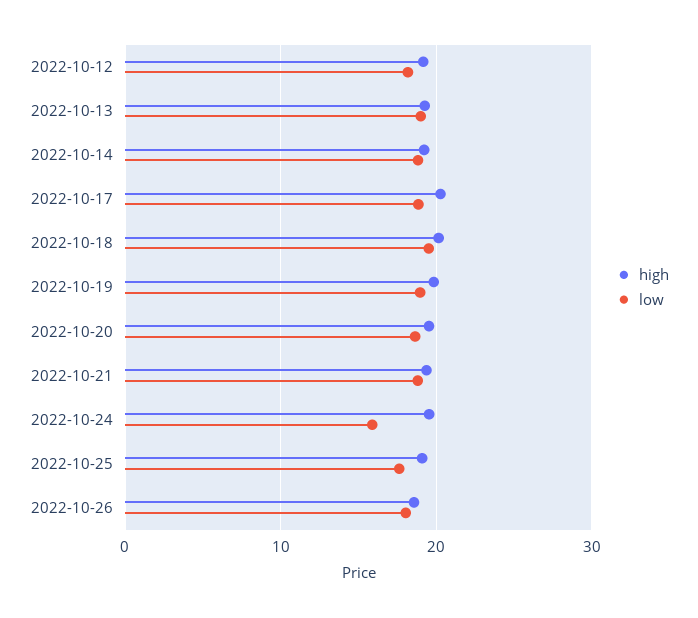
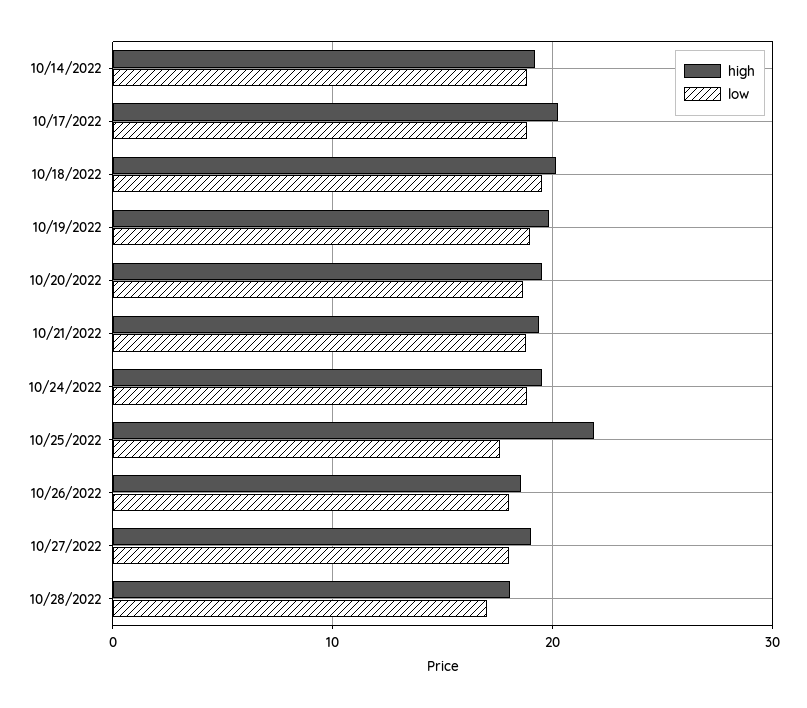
high, 2022-10-12: 19 -> none
low, 2022-10-12: 18 -> none
high, 2022-10-13: 19 -> none
low, 2022-10-13: 19 -> none
low, 2022-10-24: 16 -> 19
high, 2022-10-25: 19 -> 22
high, 10/27/2022: none -> 19
low, 10/27/2022: none -> 18
high, 10/28/2022: none -> 18
low, 10/28/2022: none -> 17

